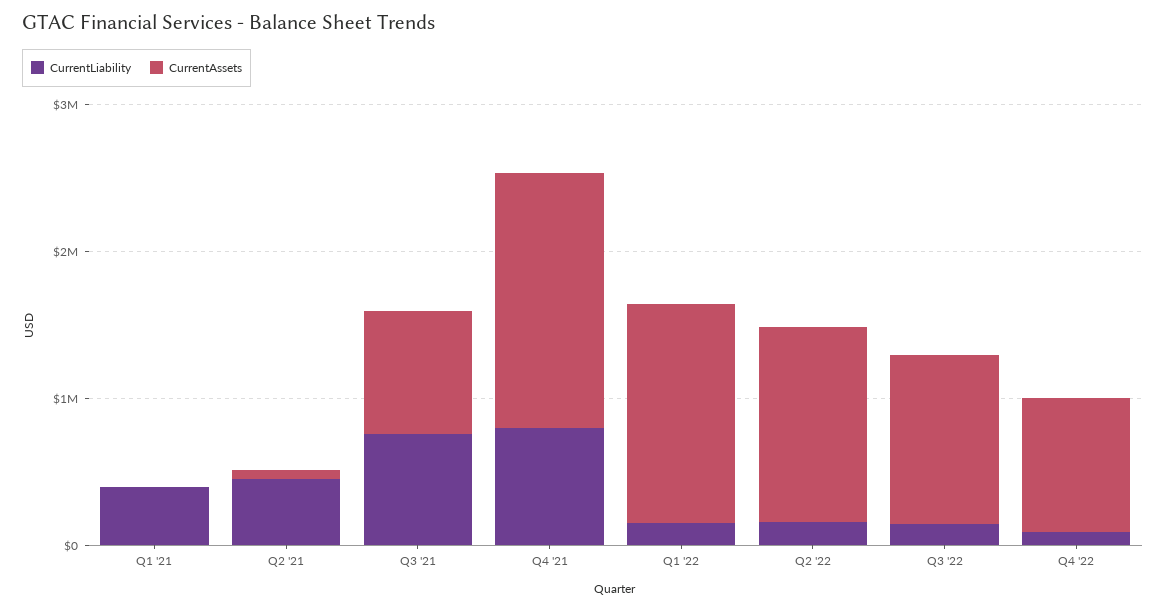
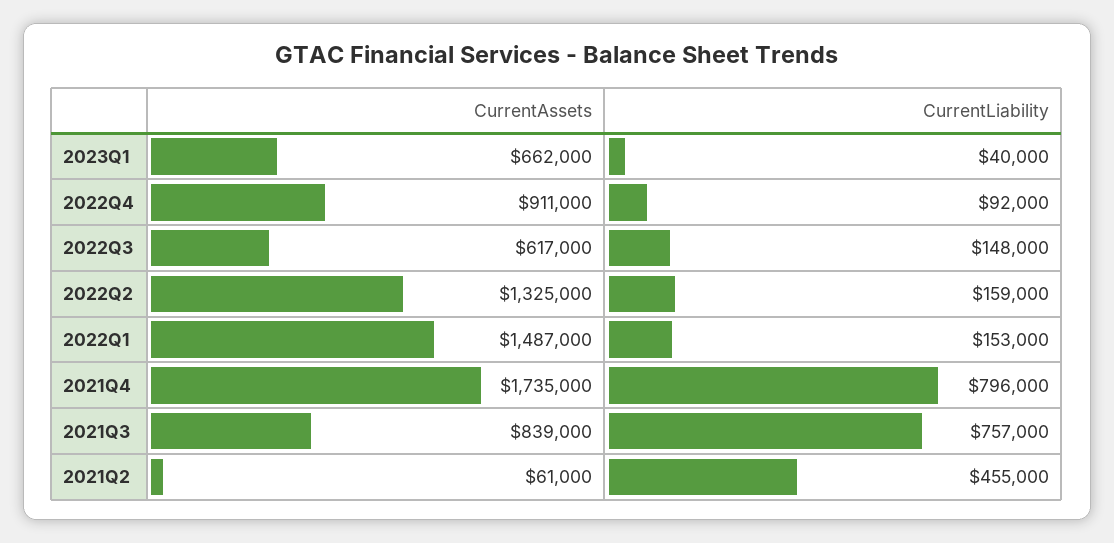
CurrentLiability, Q1 '21: 400000 -> none
CurrentAssets, Q1 '21: 0 -> none
CurrentAssets, Q3 '22: 1200000 -> 617000
CurrentAssets, 2023Q1: none -> 662000
CurrentLiability, 2023Q1: none -> 40000

